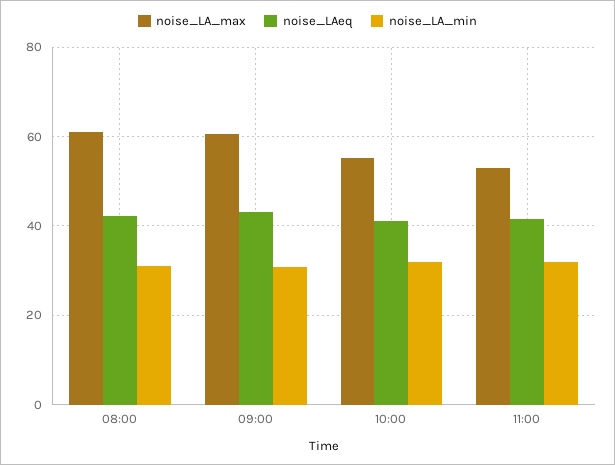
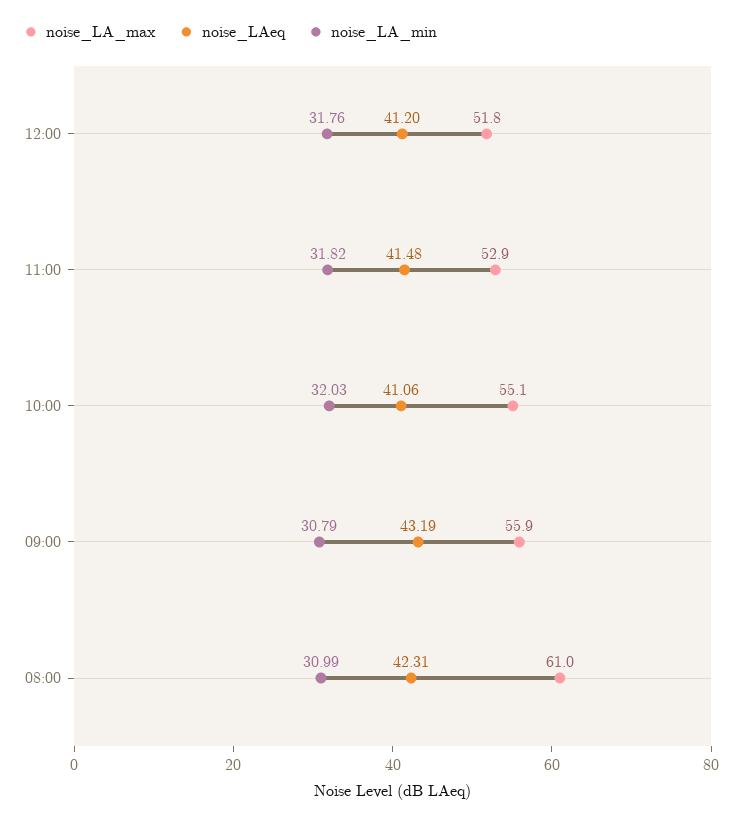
noise_LA_max, 09:00: 60 -> 55.9
noise_LA_max, 12:00: none -> 51.8
noise_LAeq, 12:00: none -> 41.2
noise_LA_min, 12:00: none -> 31.76

